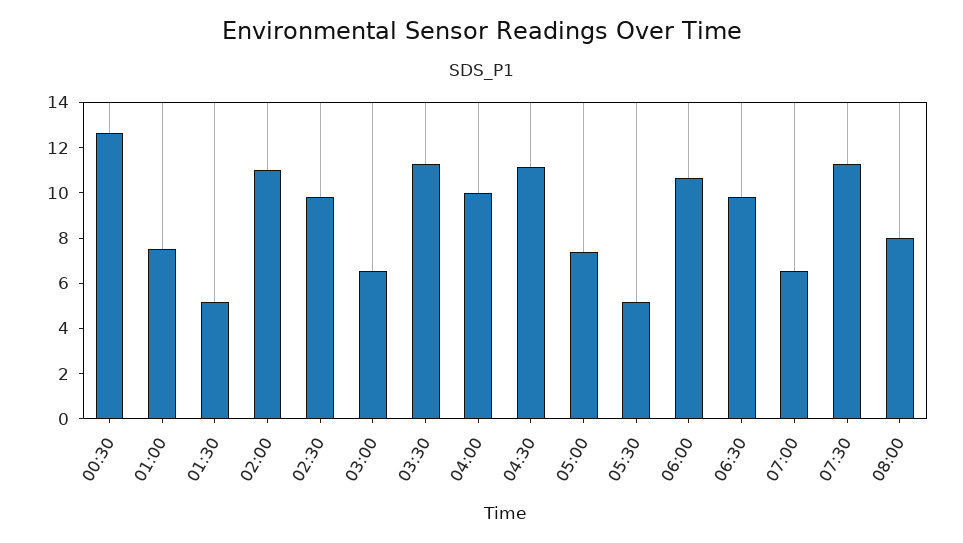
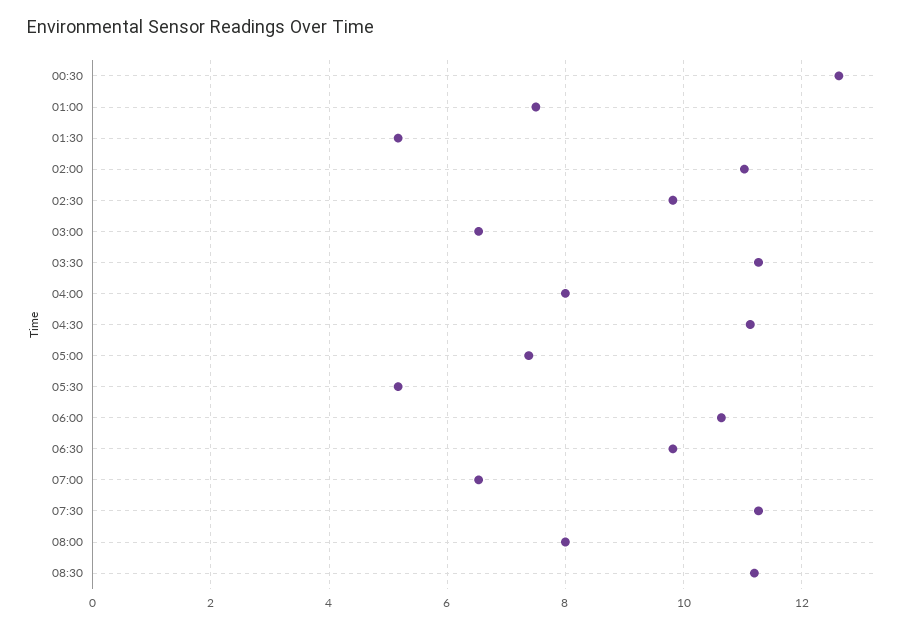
04:00: 10 -> 8
08:30: none -> 11.2

